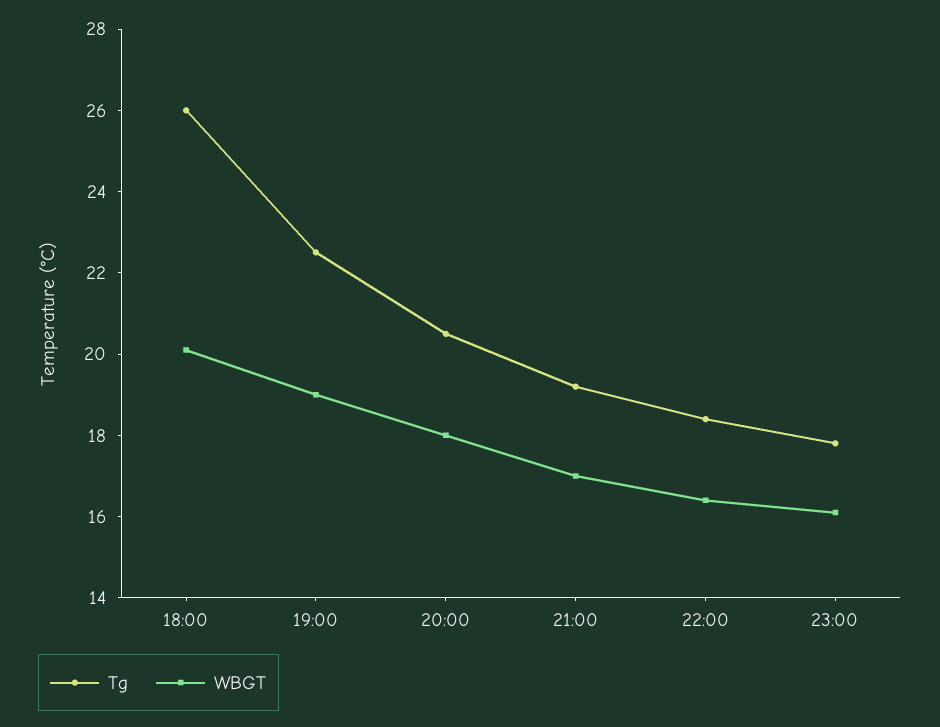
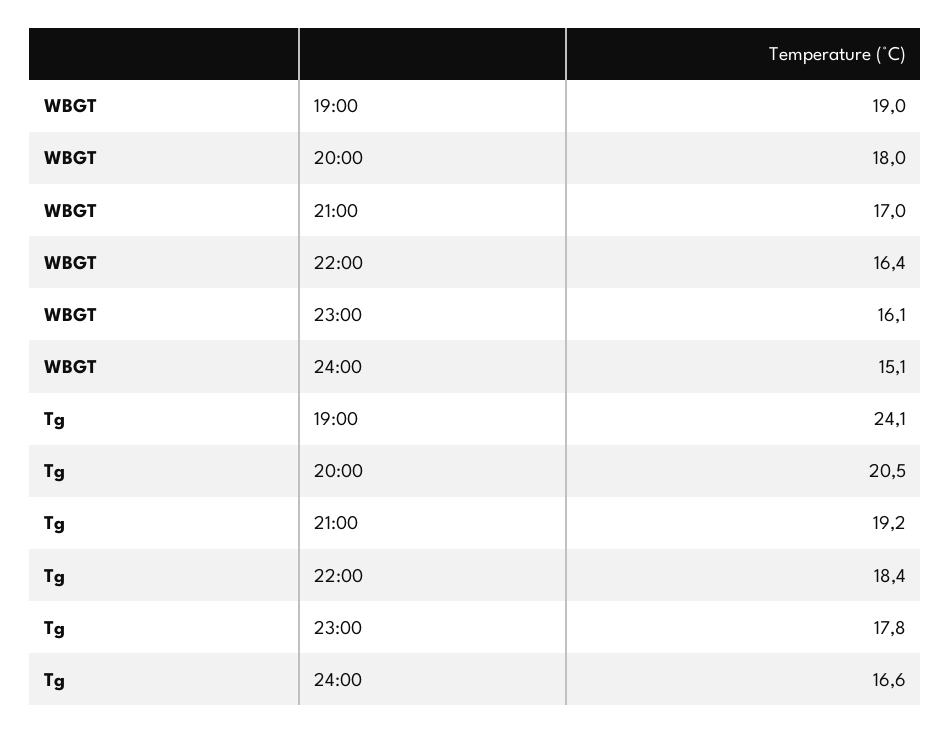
Tg, 18:00: 26 -> none
WBGT, 18:00: 20 -> none
Tg, 19:00: 22.5 -> 24.1
WBGT, 24:00: none -> 15.1
Tg, 24:00: none -> 16.6

